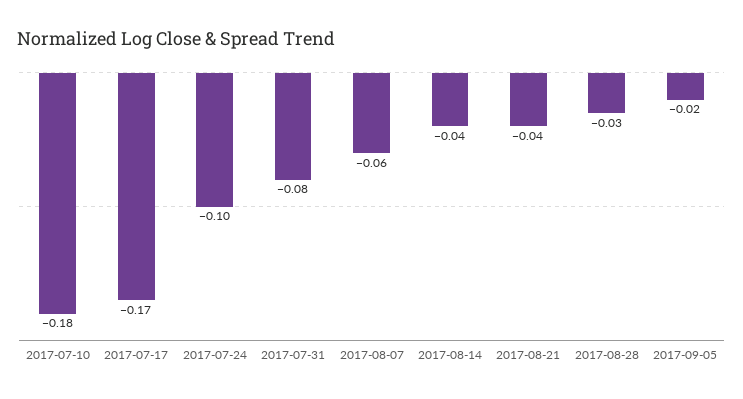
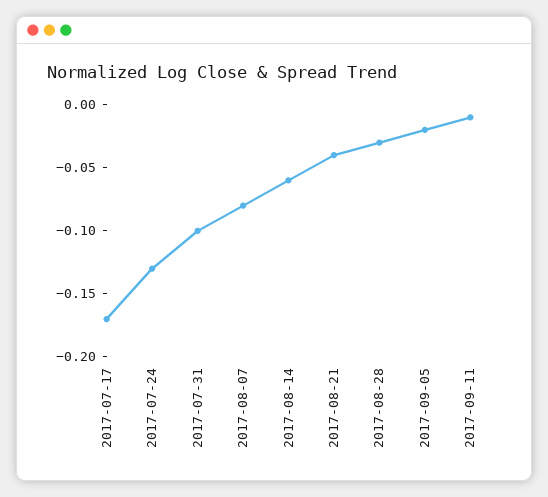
2017-07-10: -0.18 -> none
2017-07-24: -0.1 -> -0.13
2017-07-31: -0.08 -> -0.1
2017-08-07: -0.06 -> -0.08
2017-08-14: -0.04 -> -0.06
2017-09-11: none -> -0.01

